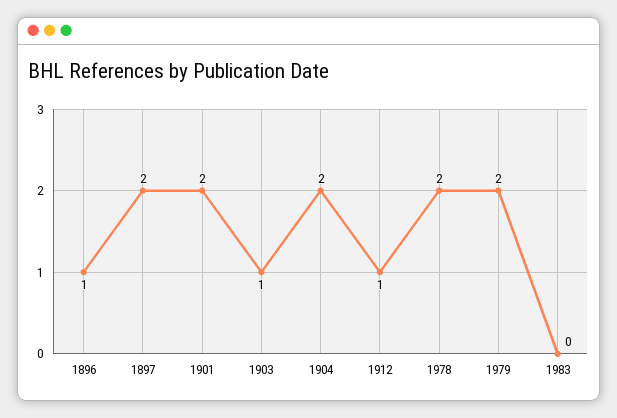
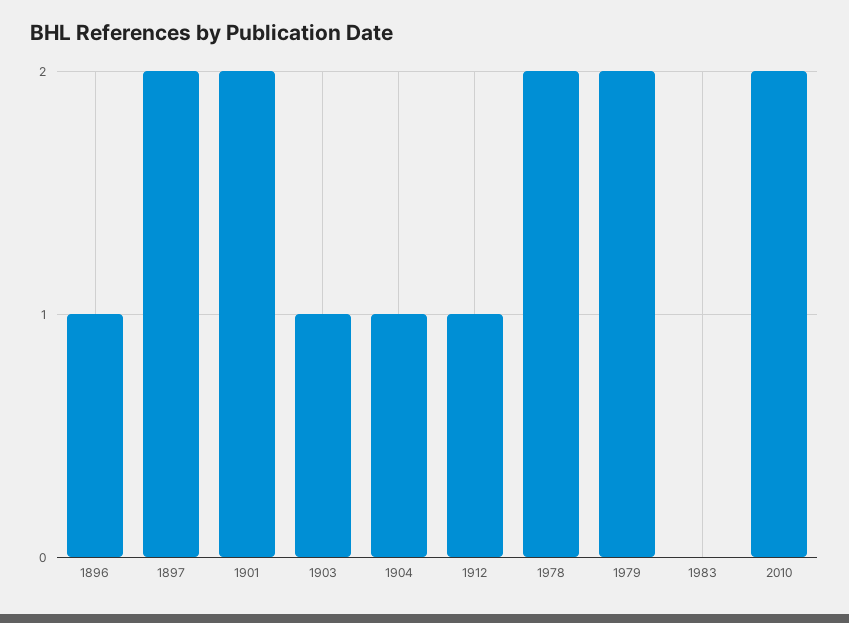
1904: 2 -> 1
2010: none -> 2

